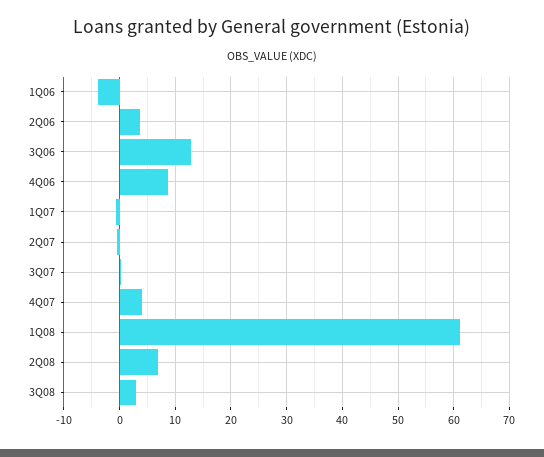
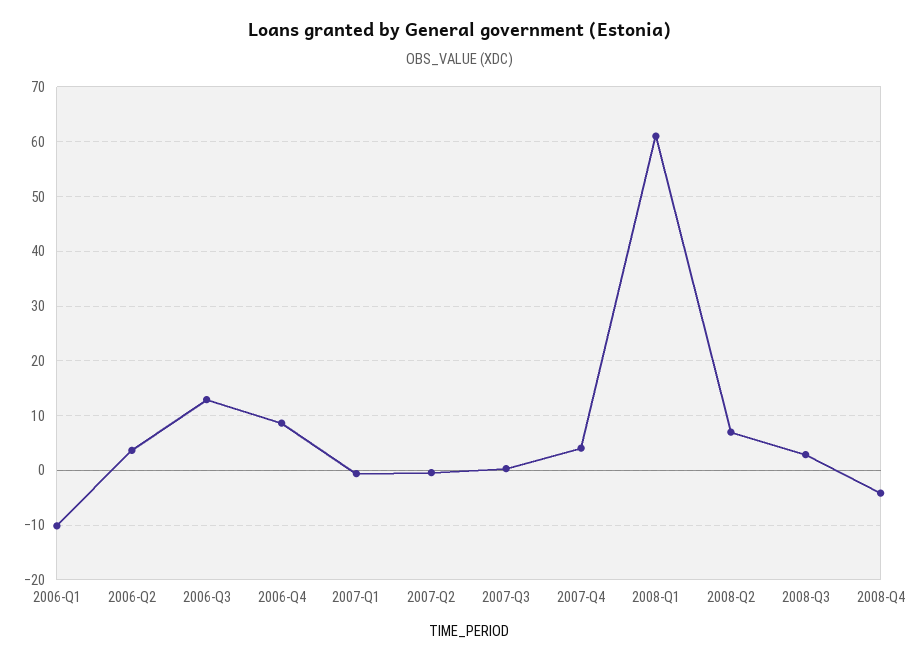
1Q06: -4 -> -10
2008-Q4: none -> -4

